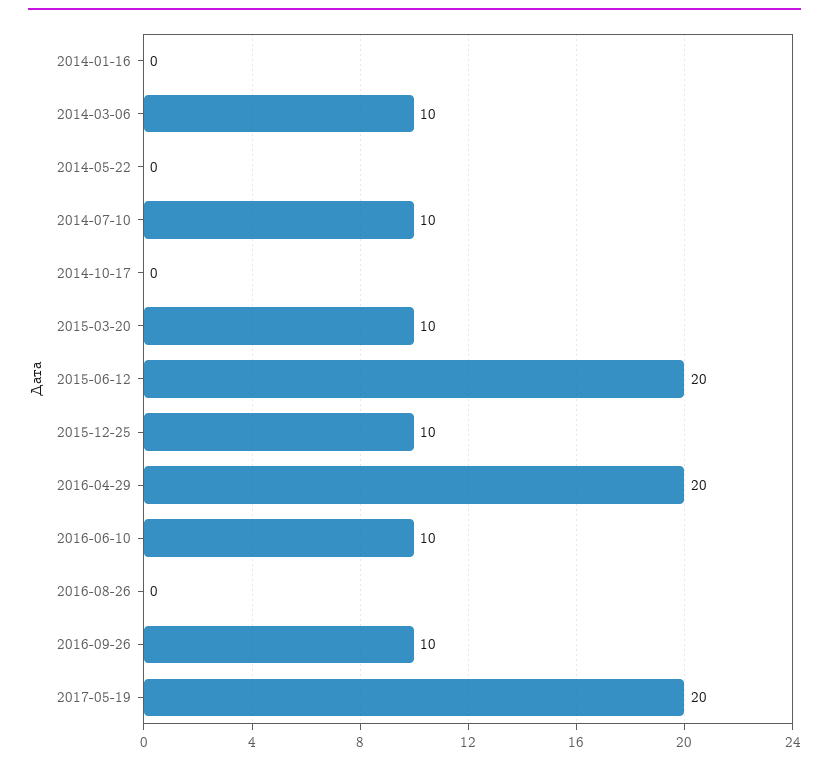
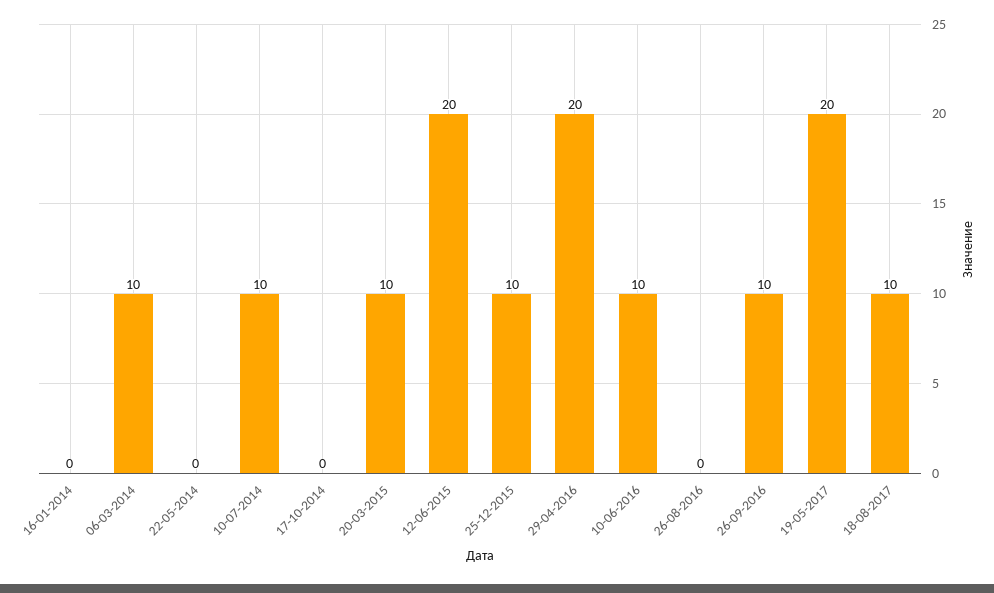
18-08-2017: none -> 10

